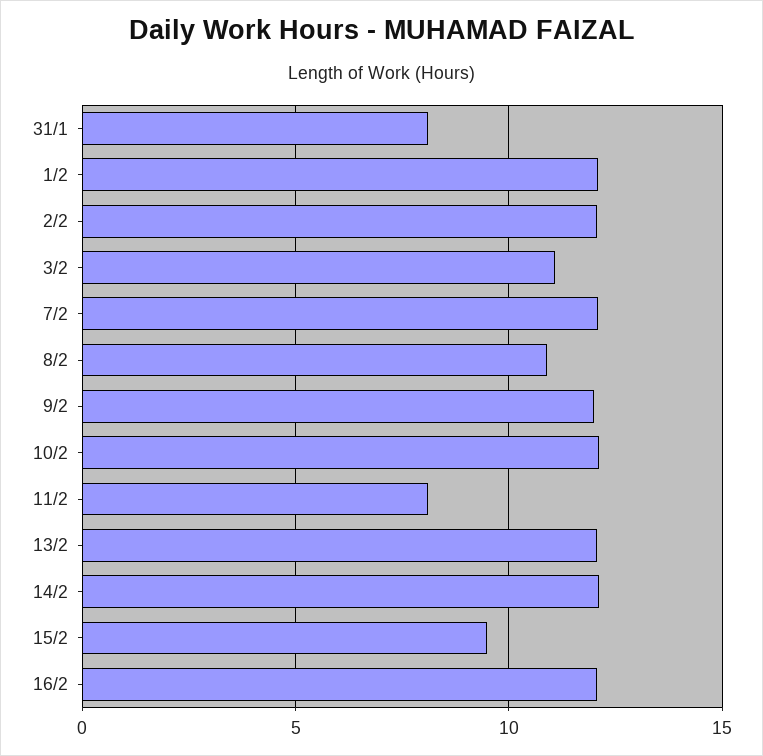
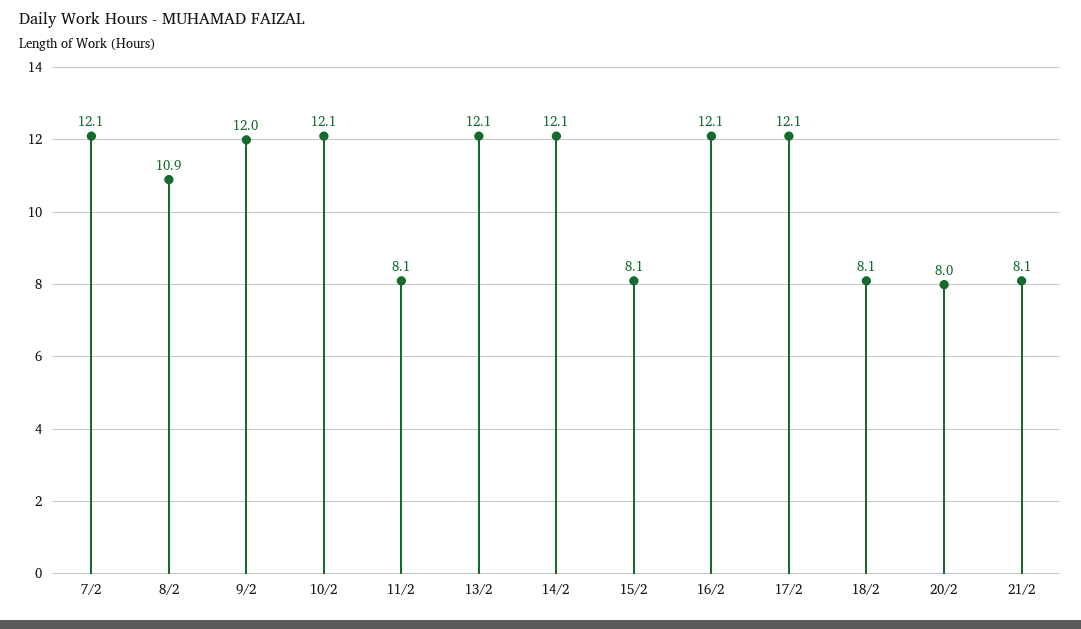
31/1: 8 -> none
1/2: 12 -> none
2/2: 12 -> none
3/2: 11 -> none
15/2: 9.5 -> 8.1
17/2: none -> 12.1
18/2: none -> 8.1
20/2: none -> 8
21/2: none -> 8.1

